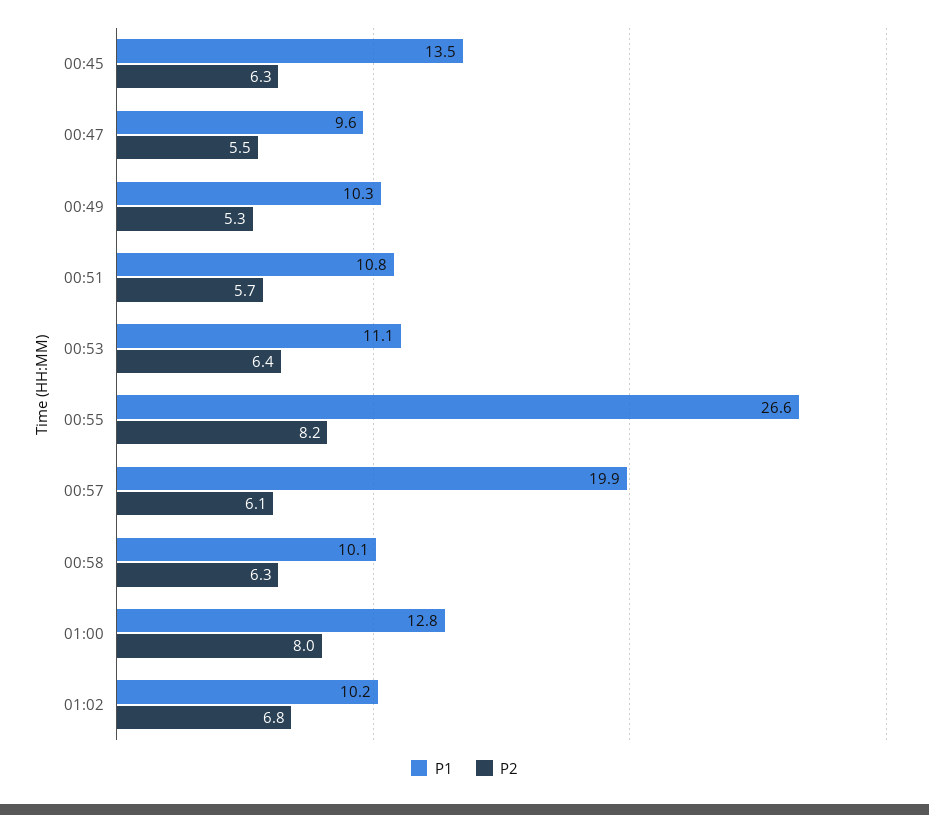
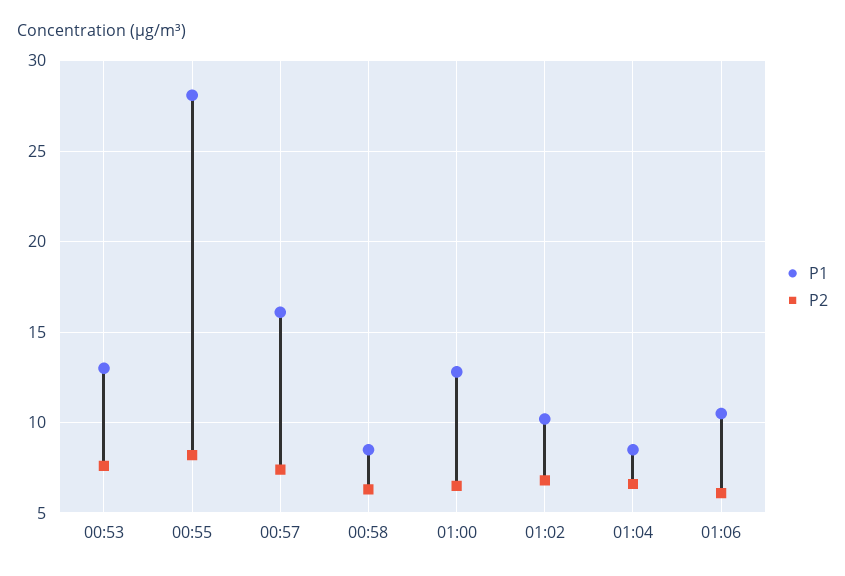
P1, 00:45: 13.5 -> none
P2, 00:45: 6.3 -> none
P1, 00:47: 9.6 -> none
P2, 00:47: 5.5 -> none
P1, 00:49: 10.3 -> none
P2, 00:49: 5.3 -> none
P1, 00:51: 10.8 -> none
P2, 00:51: 5.7 -> none
P1, 00:53: 11.1 -> 13
P2, 00:53: 6.4 -> 7.5
P1, 00:55: 26.6 -> 28
P1, 00:57: 19.9 -> 16
P2, 00:57: 6.1 -> 7.5
P1, 00:58: 10.1 -> 8.5
P2, 01:00: 8 -> 6.5
P1, 01:04: none -> 8.5
P2, 01:04: none -> 6.5
P1, 01:06: none -> 10.5
P2, 01:06: none -> 6

